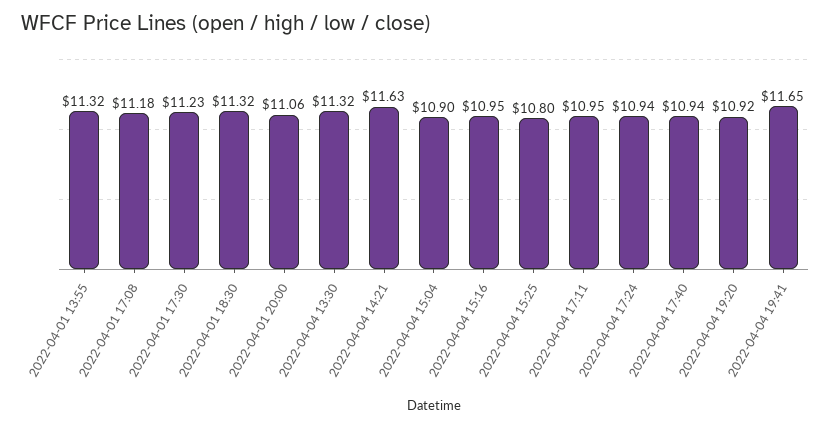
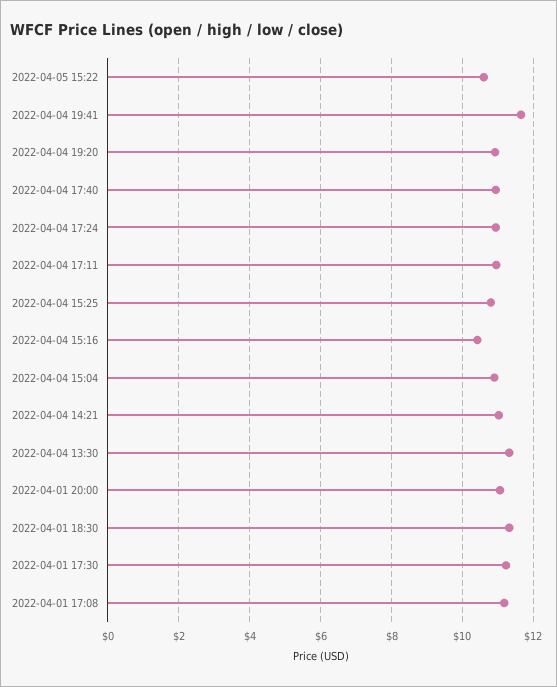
2022-04-01 13:55: 11.32 -> none
2022-04-04 14:21: 11.63 -> 11
2022-04-04 15:16: 10.95 -> 10.4
2022-04-05 15:22: none -> 10.6

